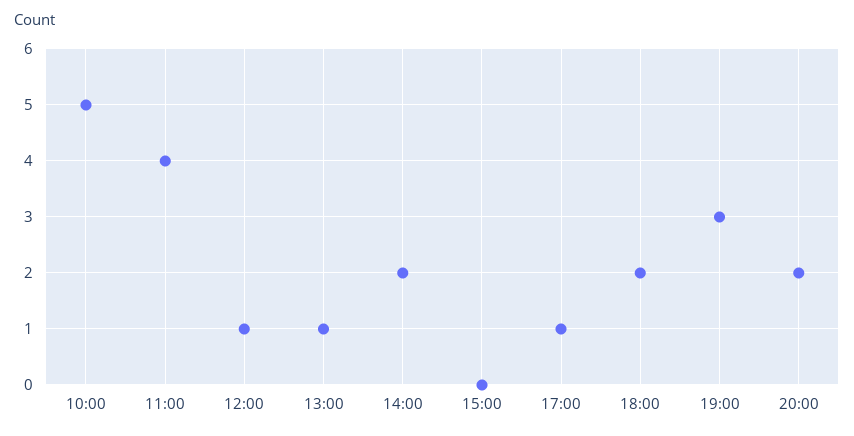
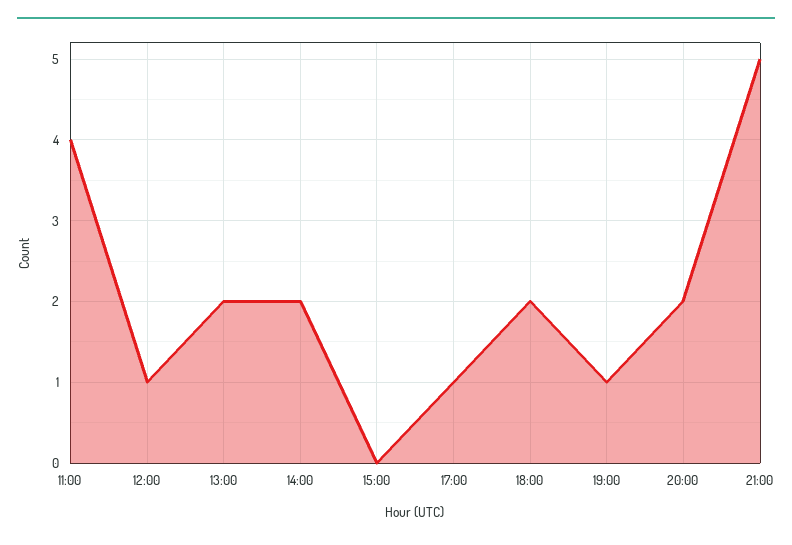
10:00: 5 -> none
13:00: 1 -> 2
19:00: 3 -> 1
21:00: none -> 5

